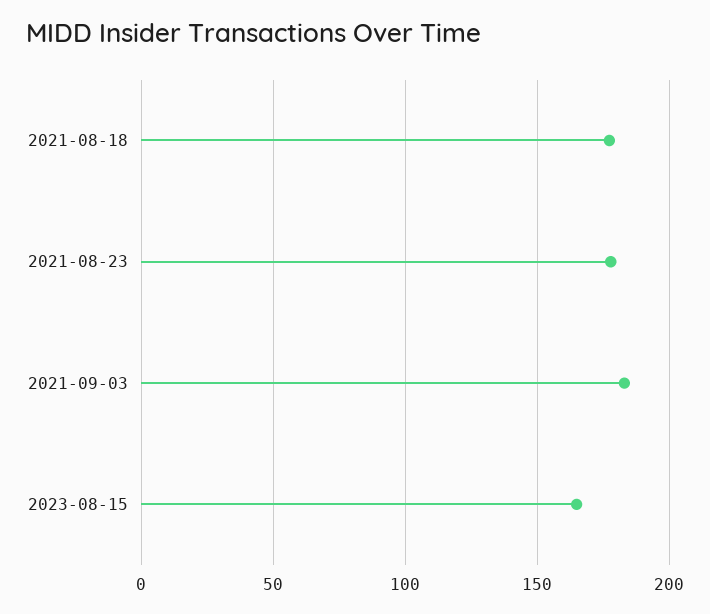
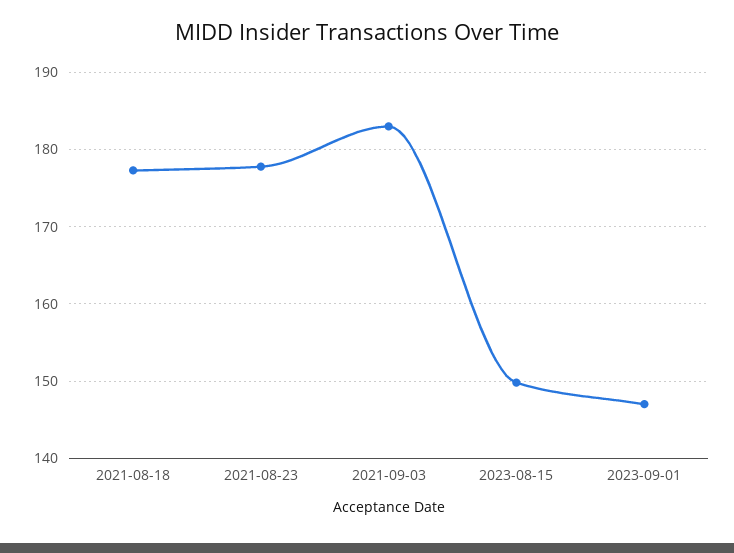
2023-08-15: 165 -> 150
2023-09-01: none -> 147

